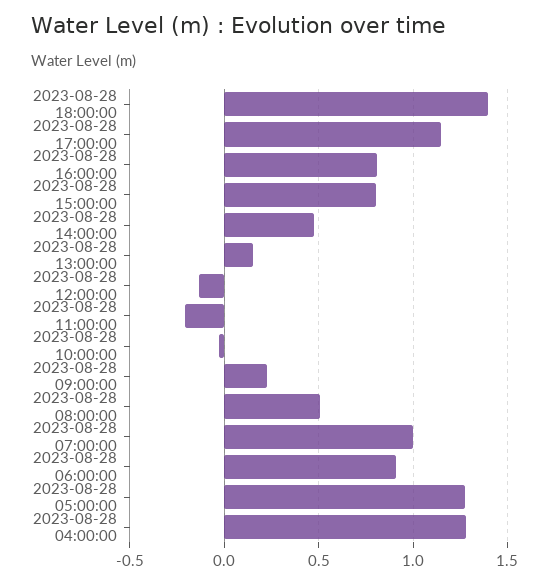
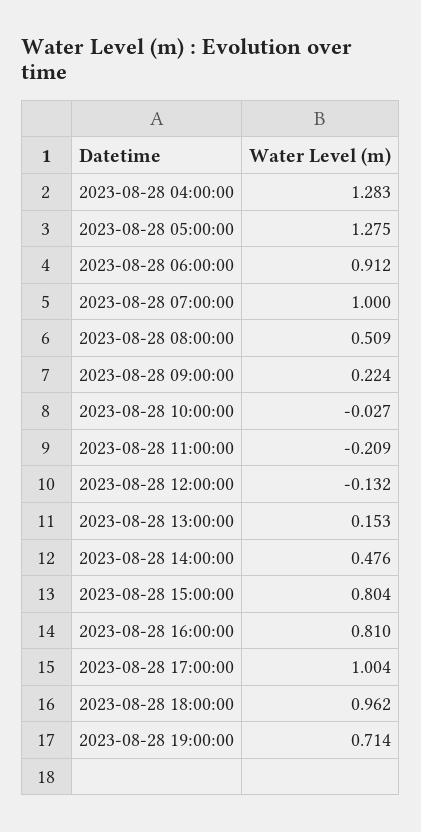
2023-08-28 18:00:00: 1.4 -> 0.962
2023-08-28 17:00:00: 1.15 -> 1.004
2023-08-28 19:00:00: none -> 0.714

